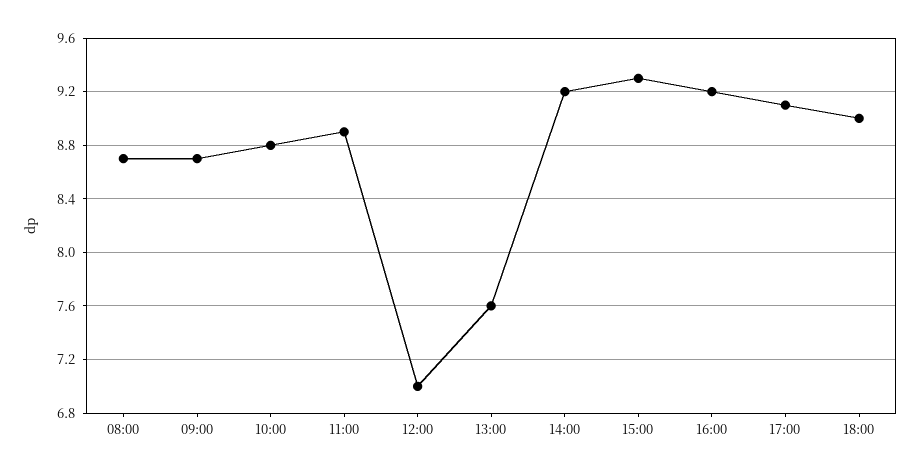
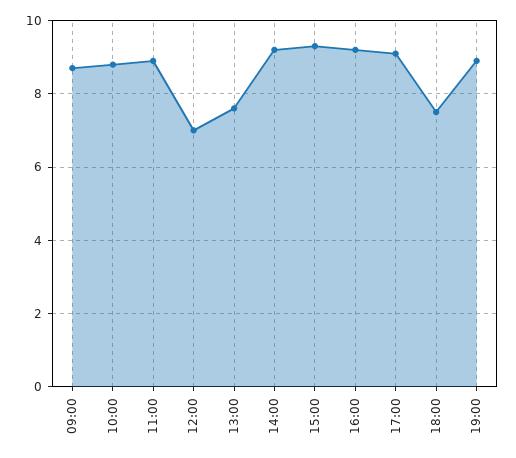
08:00: 8.7 -> none
18:00: 9 -> 7.5
19:00: none -> 9

